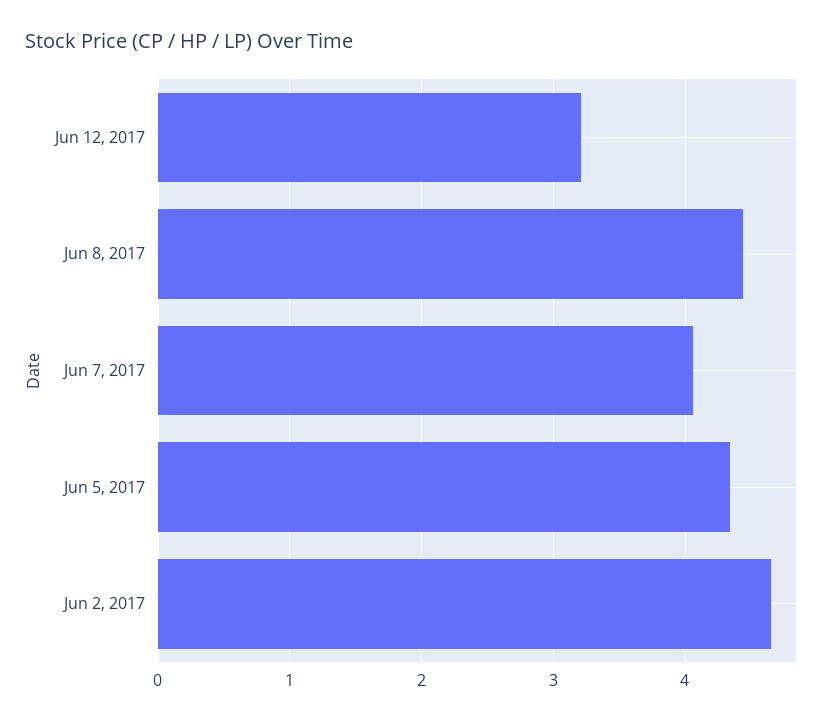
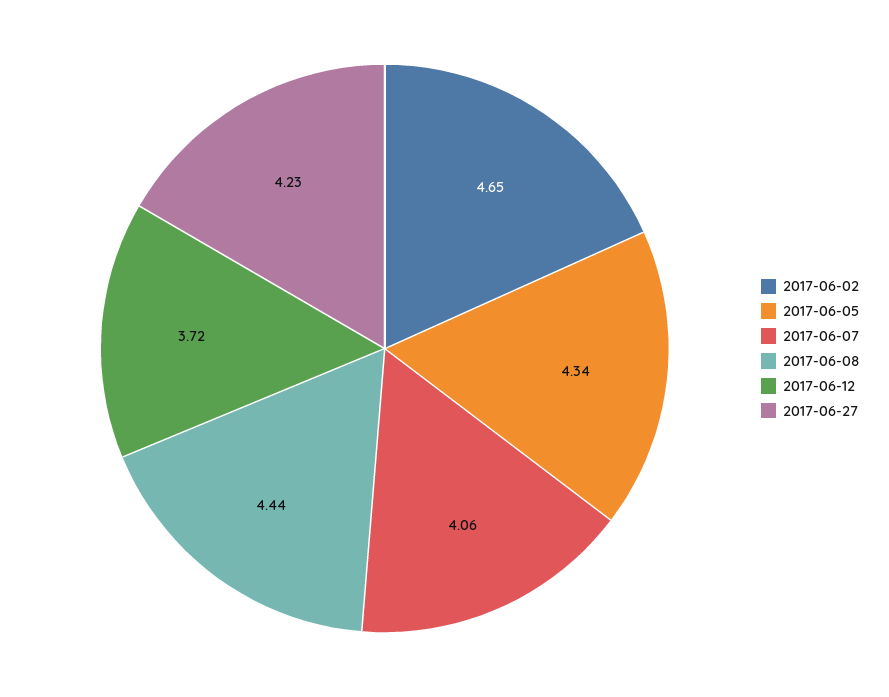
Jun 12, 2017: 3.2 -> 3.72
2017-06-27: none -> 4.23

